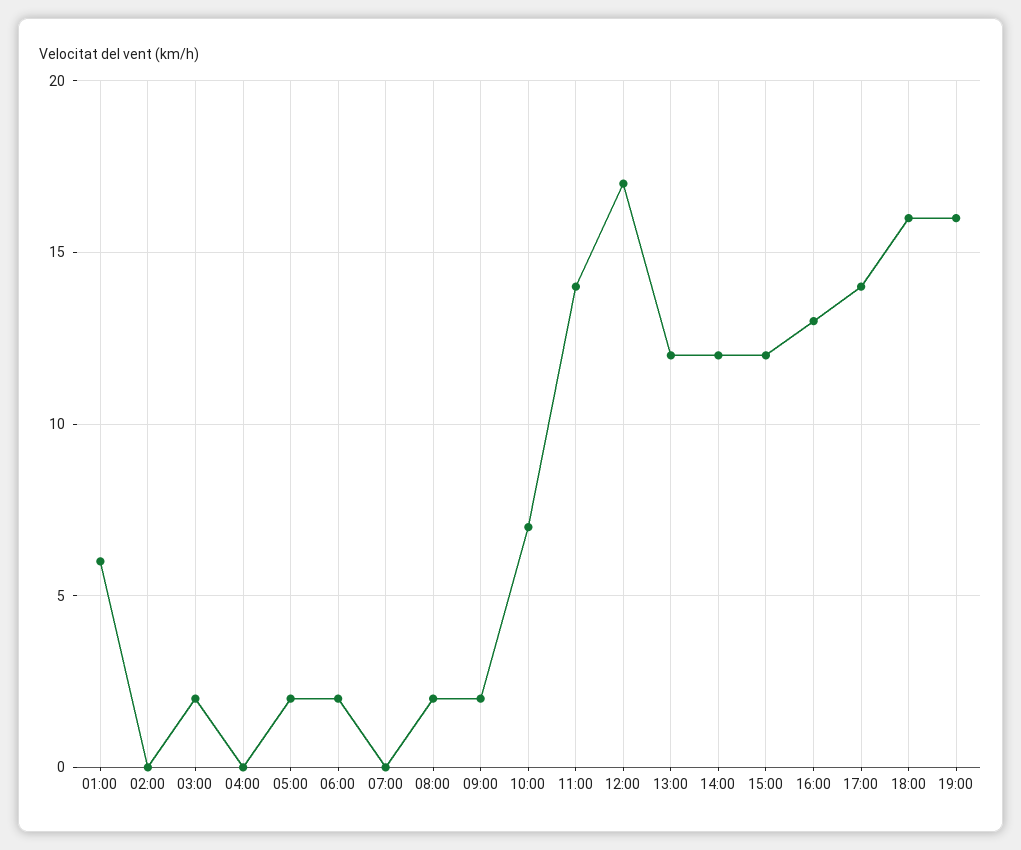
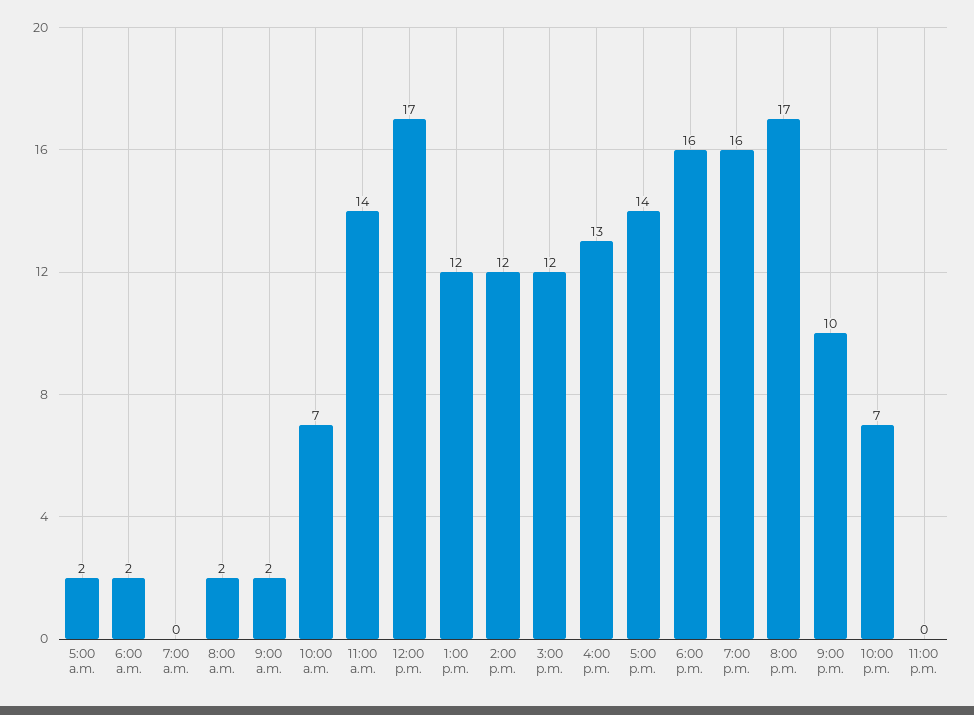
01:00: 6 -> none
02:00: 0 -> none
03:00: 2 -> none
04:00: 0 -> none
8:00 p.m.: none -> 17
9:00 p.m.: none -> 10
10:00 p.m.: none -> 7
11:00 p.m.: none -> 0

